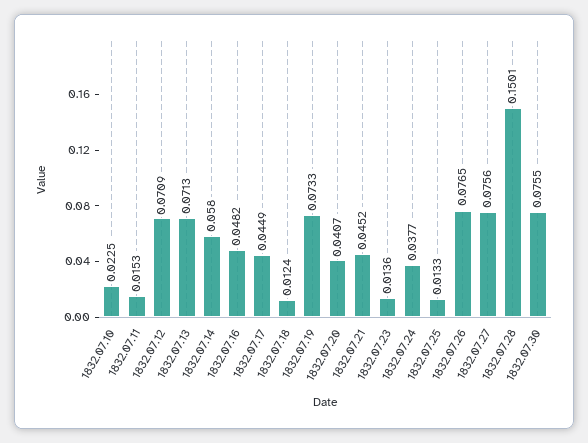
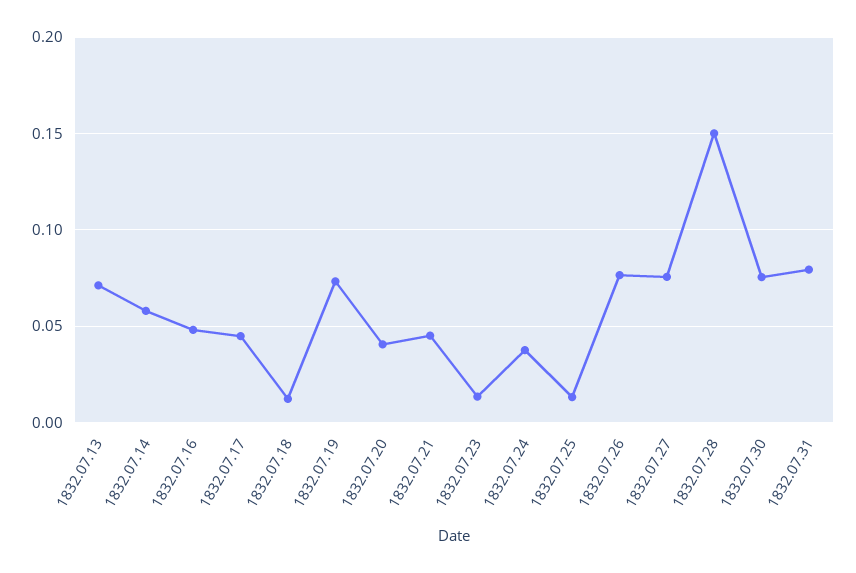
1832.07.10: 0.0225 -> none
1832.07.11: 0.0153 -> none
1832.07.12: 0.0709 -> none
1832.07.31: none -> 0.08

